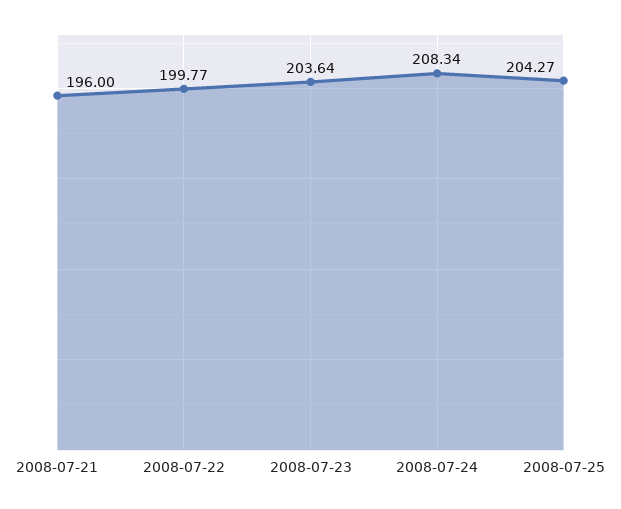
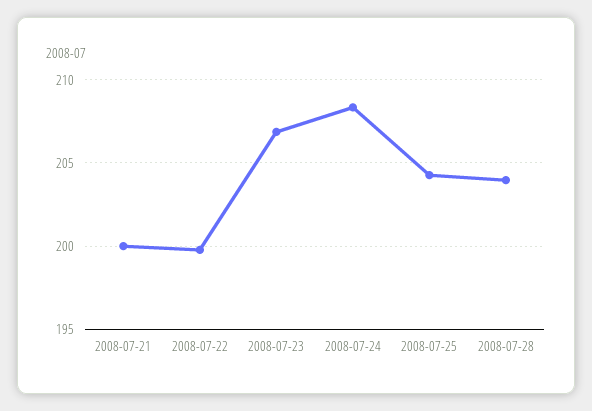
2008-07-21: 196 -> 200
2008-07-23: 203.64 -> 207
2008-07-28: none -> 204

